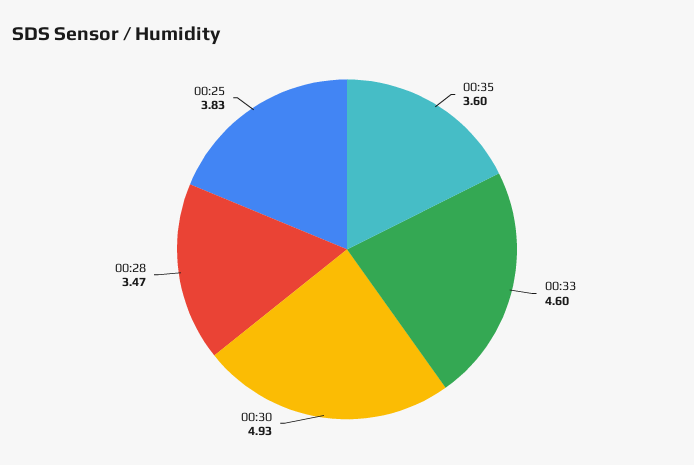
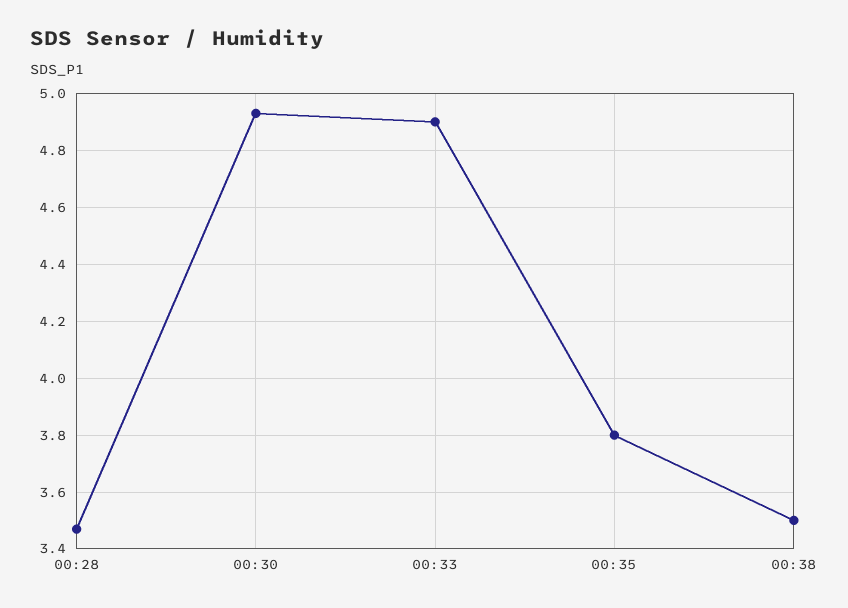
00:35: 3.6 -> 3.8
00:33: 4.6 -> 4.9
00:25: 3.83 -> none
00:38: none -> 3.5

